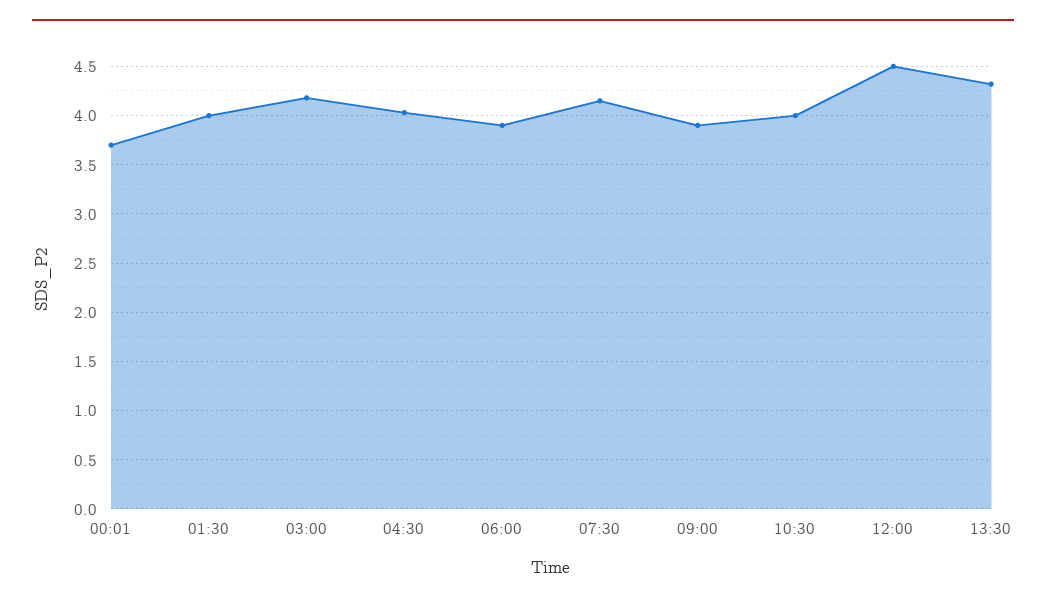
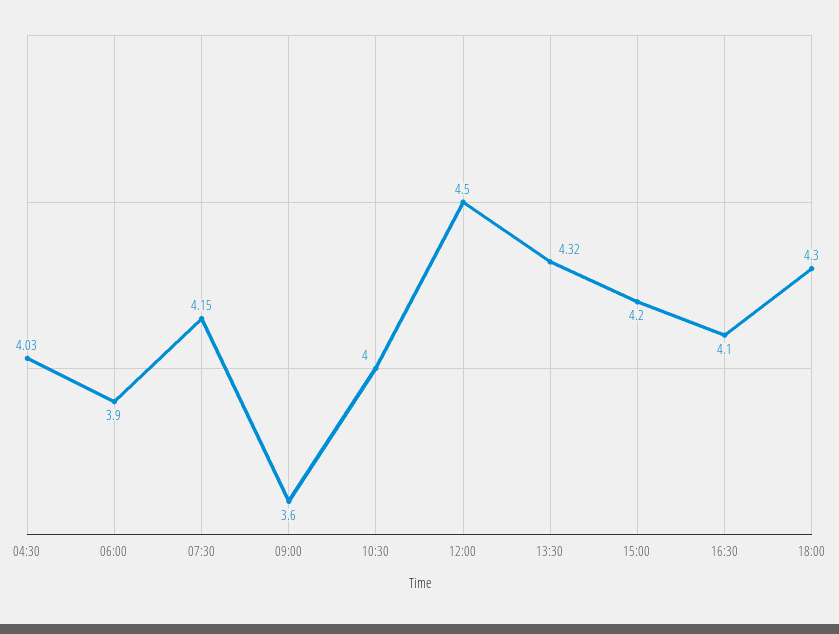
00:01: 3.7 -> none
01:30: 4 -> none
03:00: 4.2 -> none
09:00: 3.9 -> 3.6
15:00: none -> 4.2
16:30: none -> 4.1
18:00: none -> 4.3

